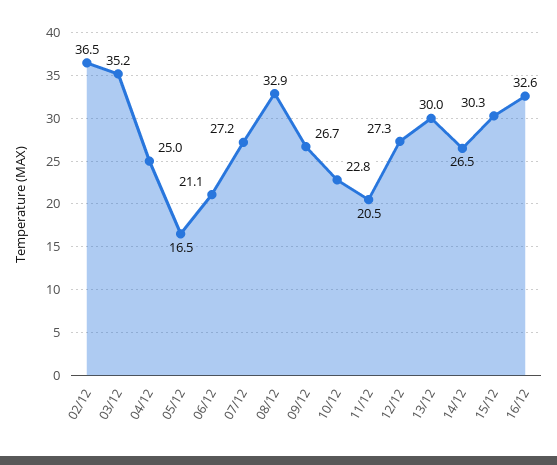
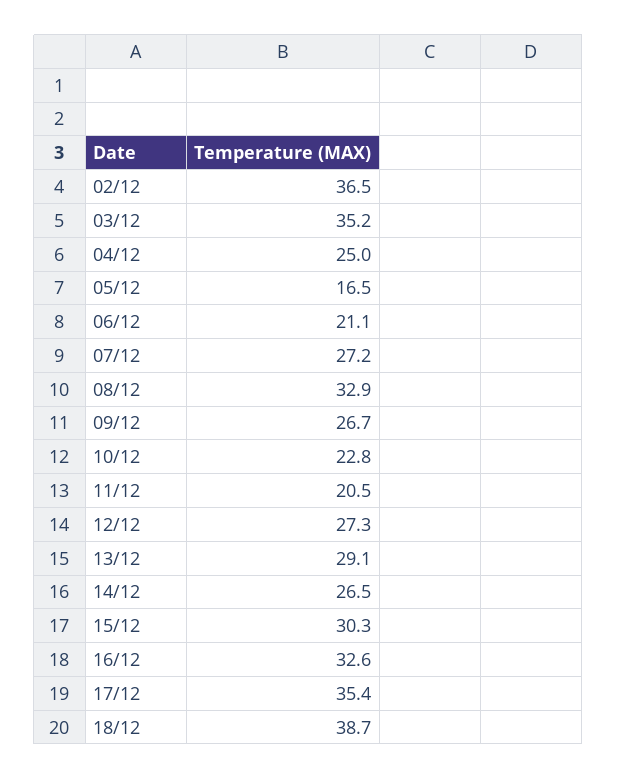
13/12: 30 -> 29.1
17/12: none -> 35.4
18/12: none -> 38.7

